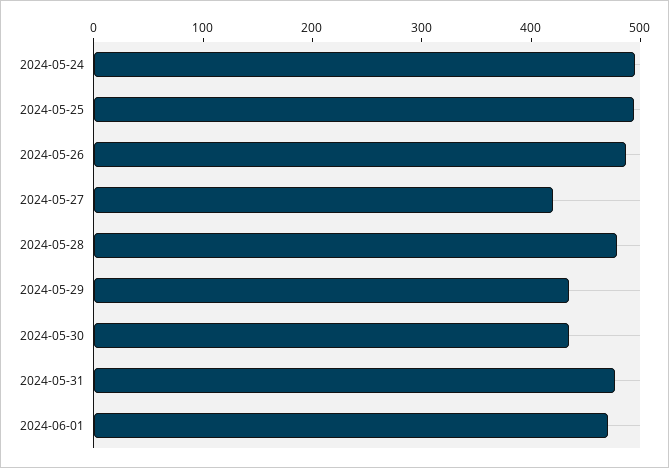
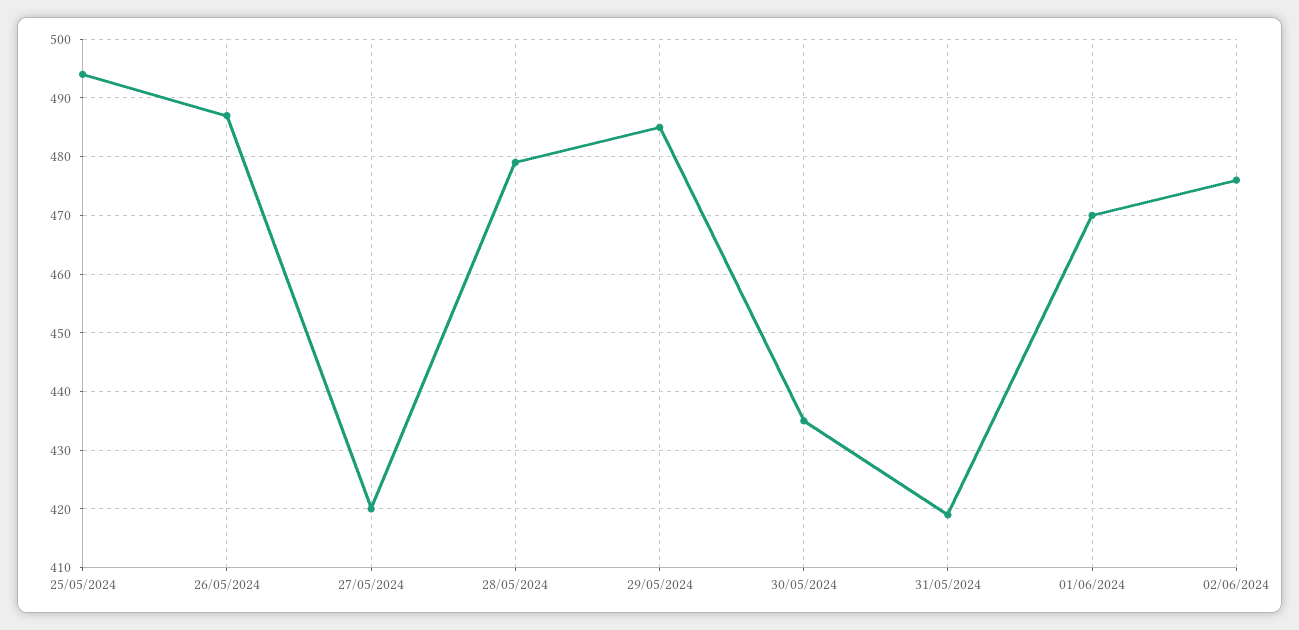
2024-05-24: 500 -> none
2024-05-29: 440 -> 485
2024-05-31: 480 -> 420
02/06/2024: none -> 475

